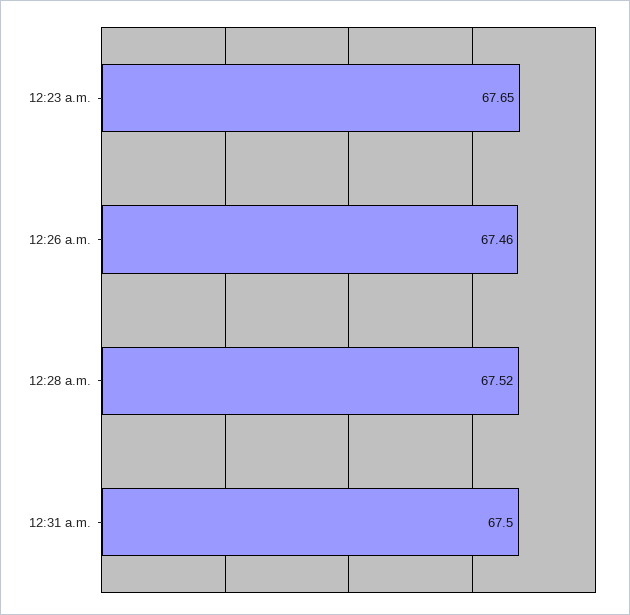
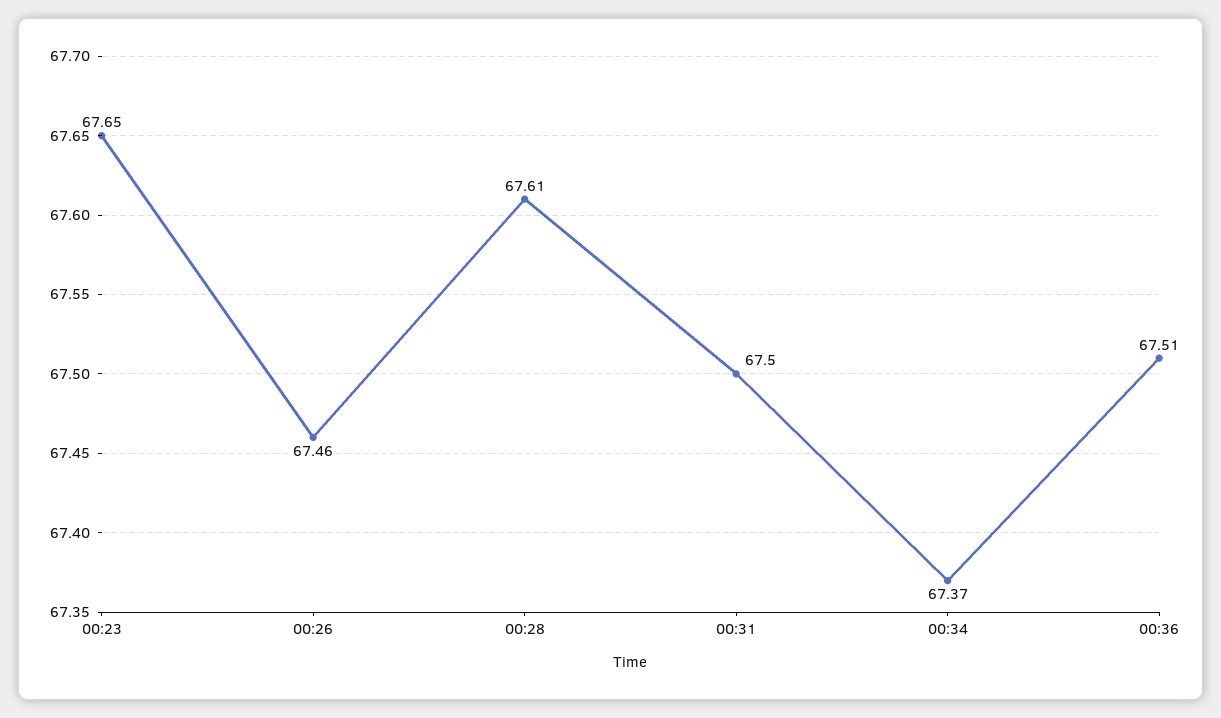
12:28 a.m.: 67.52 -> 67.61
00:34: none -> 67.37
00:36: none -> 67.51

